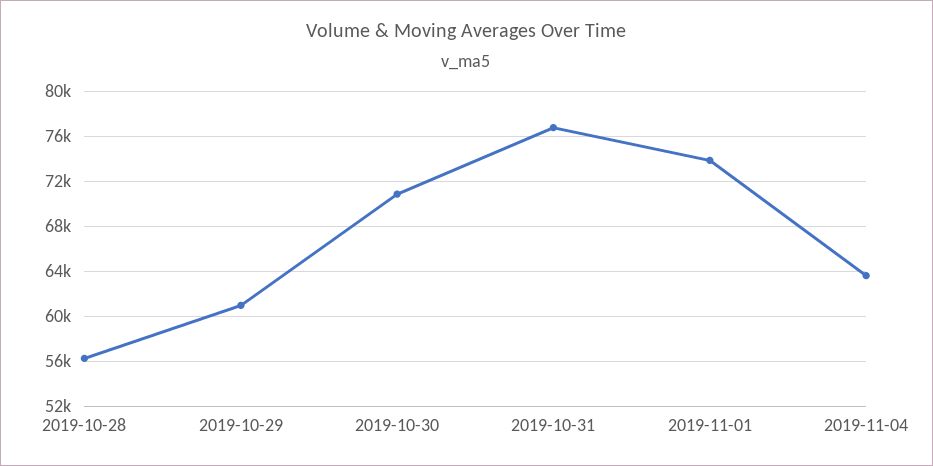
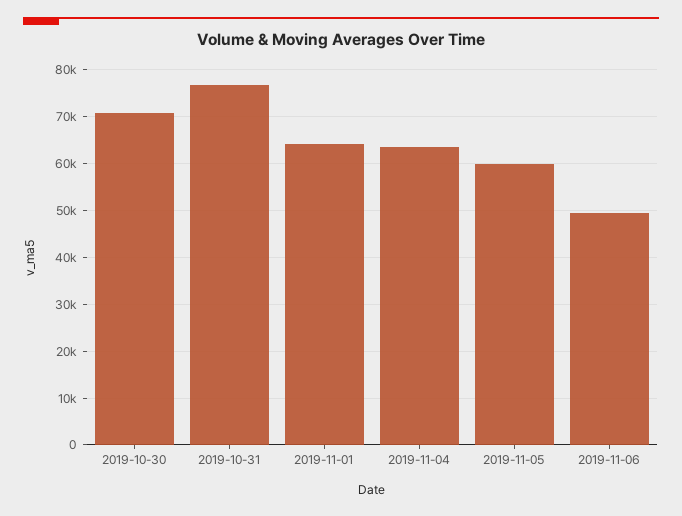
2019-10-28: 56000 -> none
2019-10-29: 61000 -> none
2019-11-01: 74000 -> 64000
2019-11-05: none -> 60000
2019-11-06: none -> 50000

